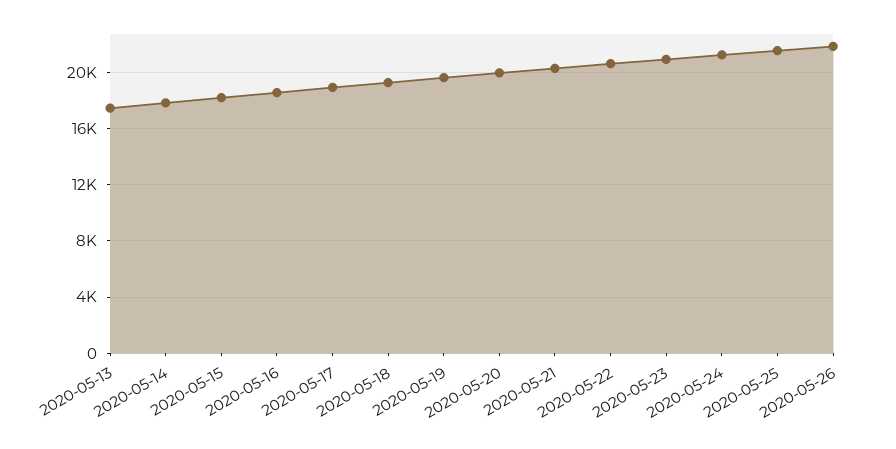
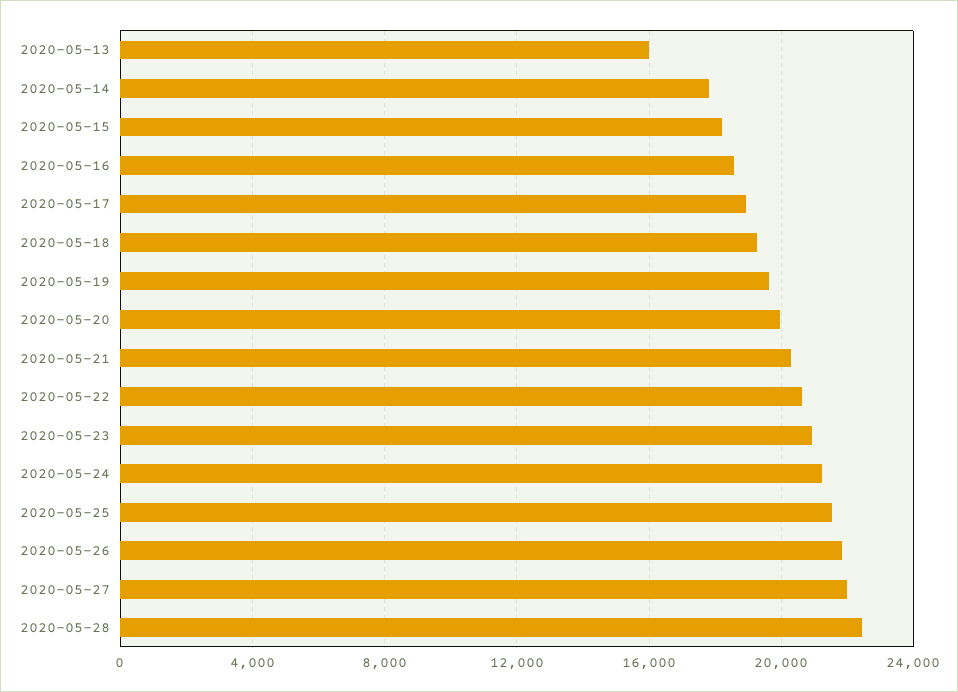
2020-05-13: 17500 -> 16000
2020-05-27: none -> 22000
2020-05-28: none -> 22500

